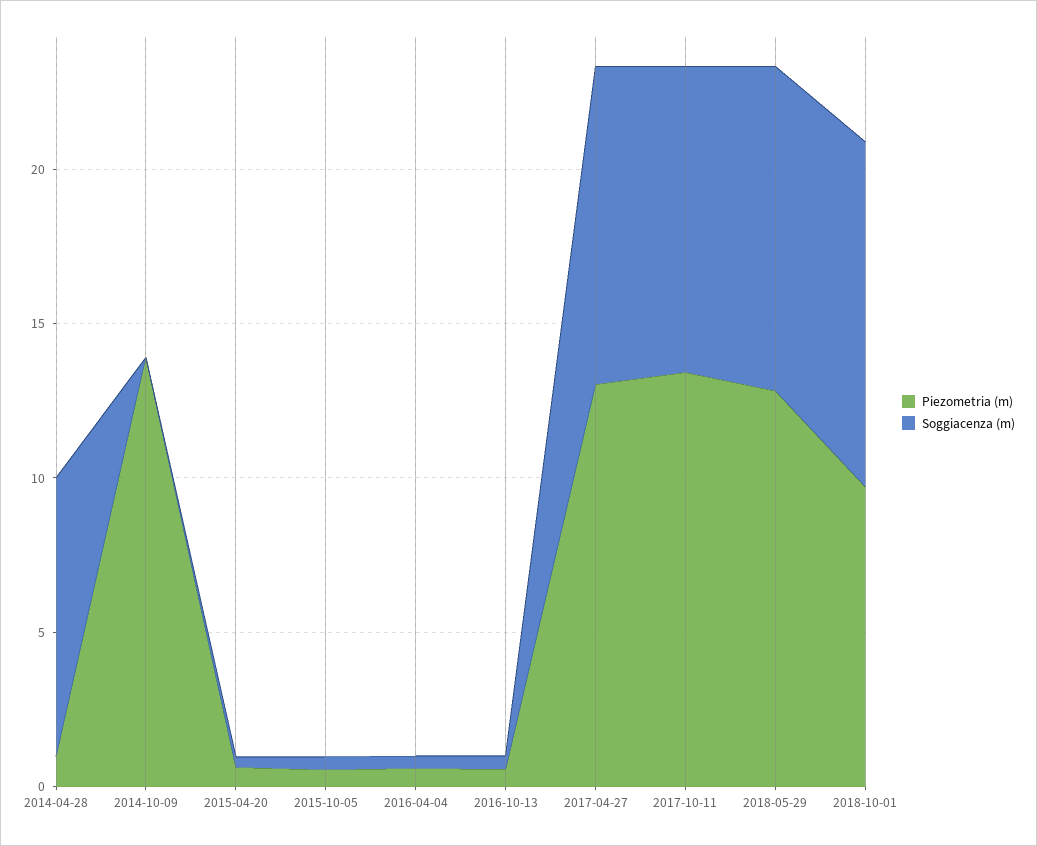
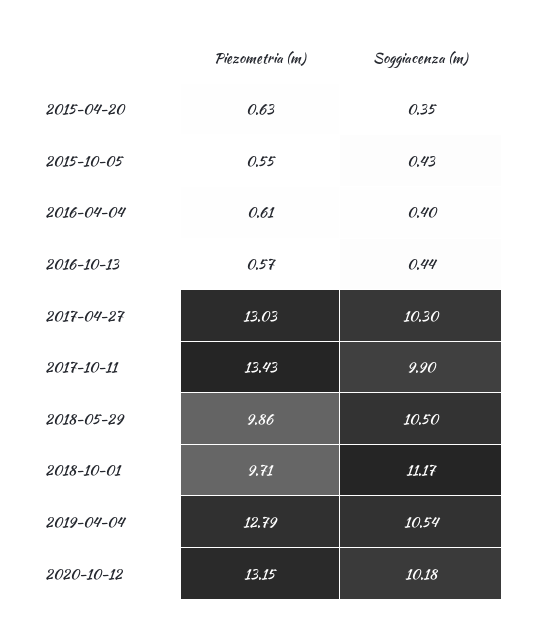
Piezometria (m), 2014-04-28: 1 -> none
Soggiacenza (m), 2014-04-28: 9 -> none
Piezometria (m), 2014-10-09: 14 -> none
Soggiacenza (m), 2014-10-09: 0 -> none
Piezometria (m), 2018-05-29: 13 -> 9.86
Piezometria (m), 2019-04-04: none -> 12.79
Soggiacenza (m), 2019-04-04: none -> 10.54
Piezometria (m), 2020-10-12: none -> 13.15
Soggiacenza (m), 2020-10-12: none -> 10.18

